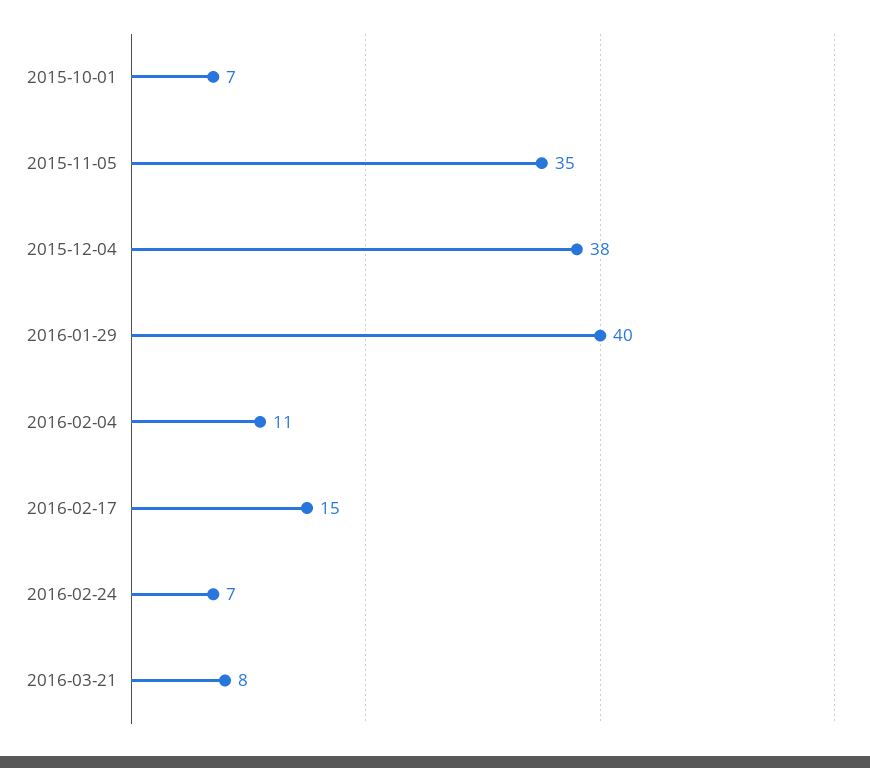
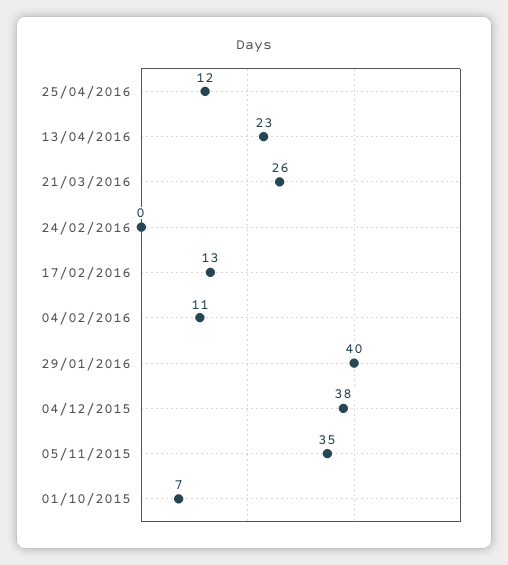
2016-02-17: 15 -> 13
2016-02-24: 7 -> 0
2016-03-21: 8 -> 26
25/04/2016: none -> 12
13/04/2016: none -> 23

